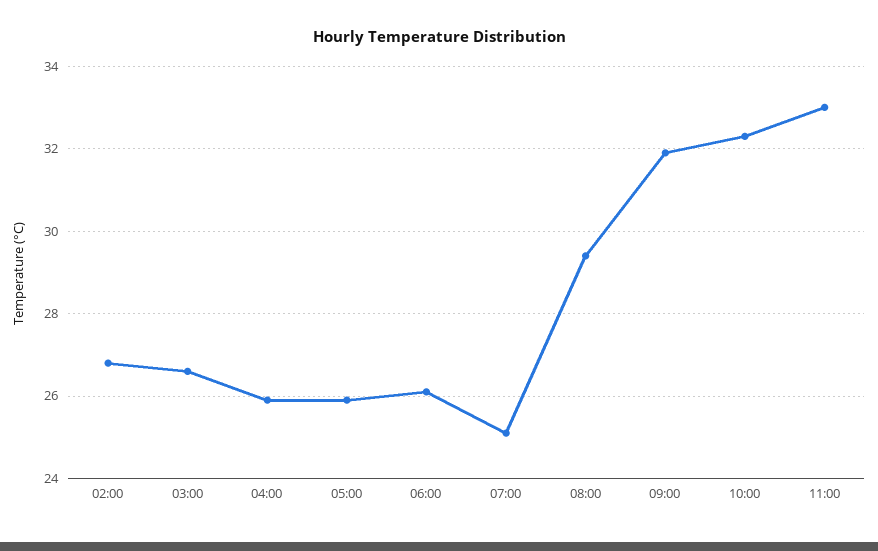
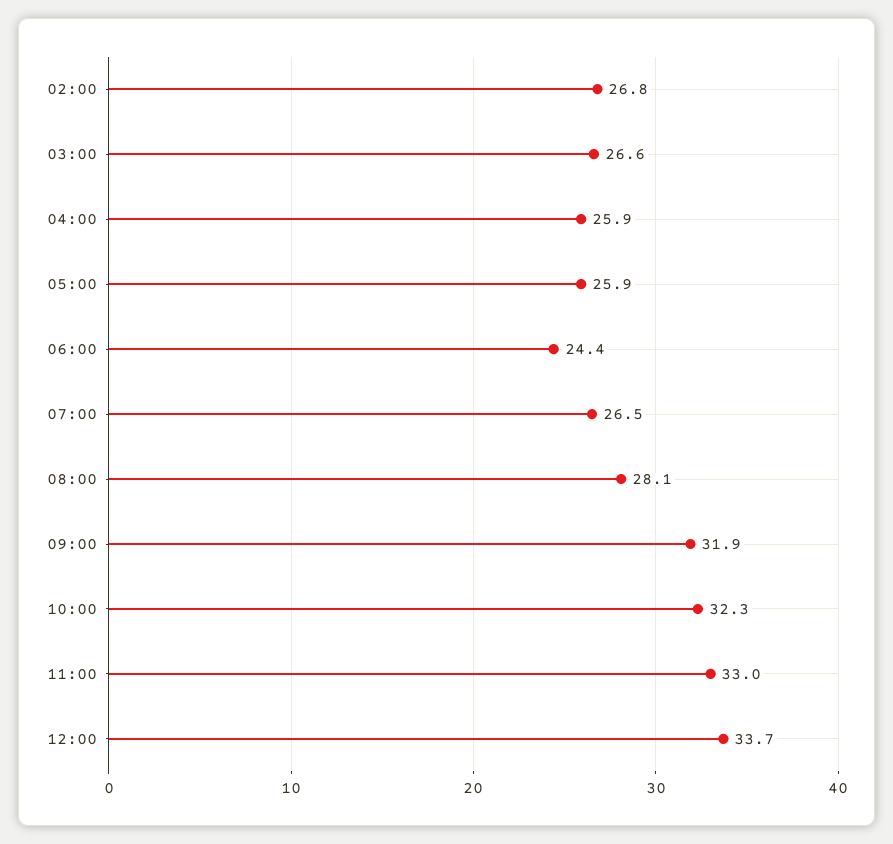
06:00: 26 -> 24.4
07:00: 25 -> 26.5
08:00: 29.5 -> 28.1
12:00: none -> 33.7

